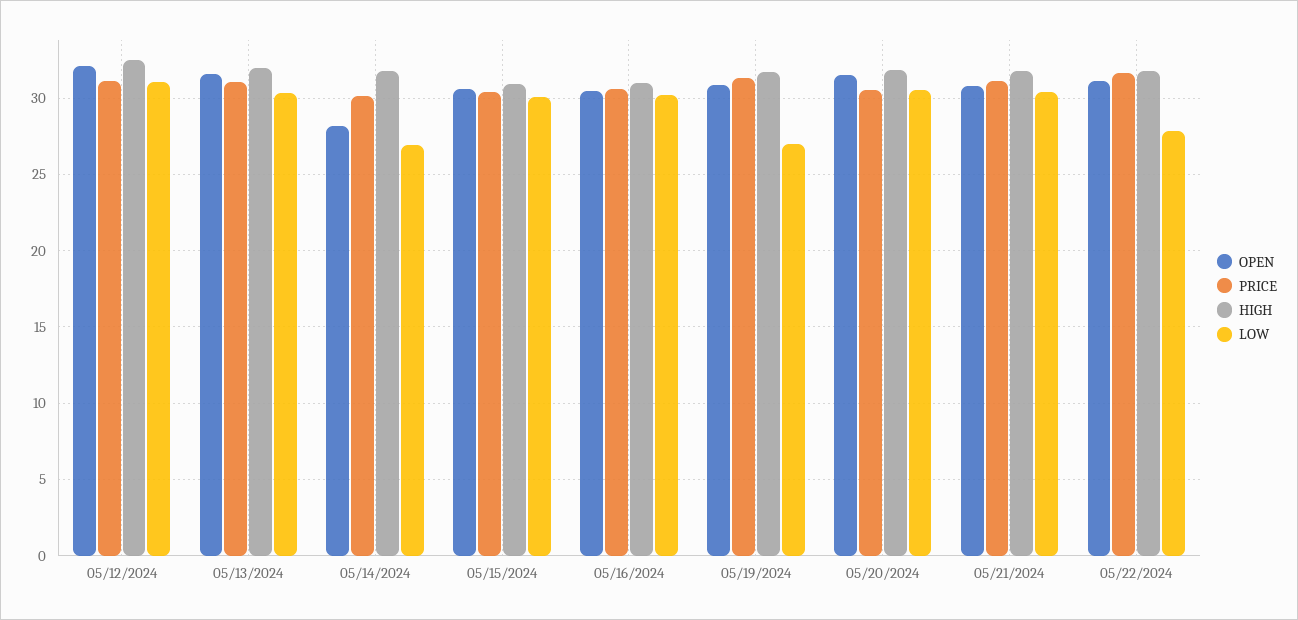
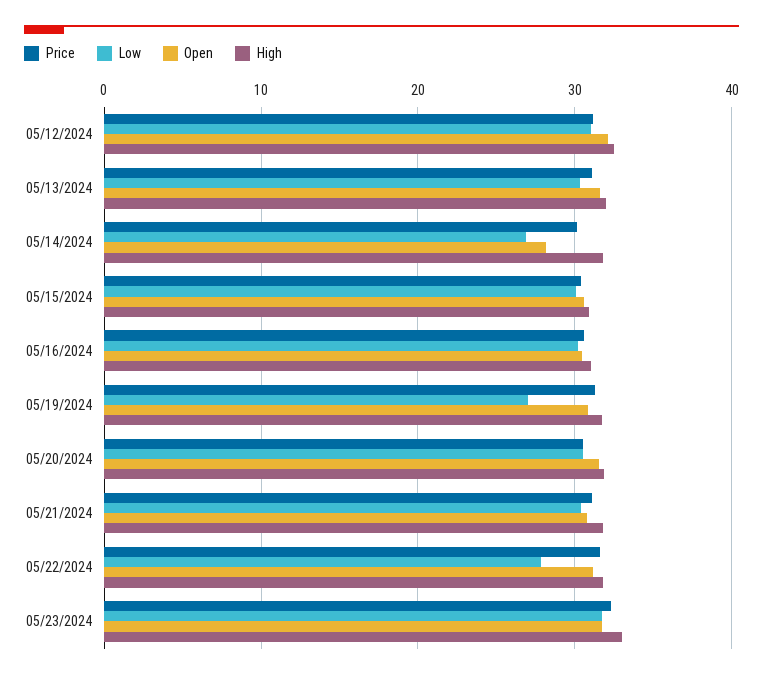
PRICE, 05/23/2024: none -> 32
LOW, 05/23/2024: none -> 32
OPEN, 05/23/2024: none -> 32
HIGH, 05/23/2024: none -> 33

